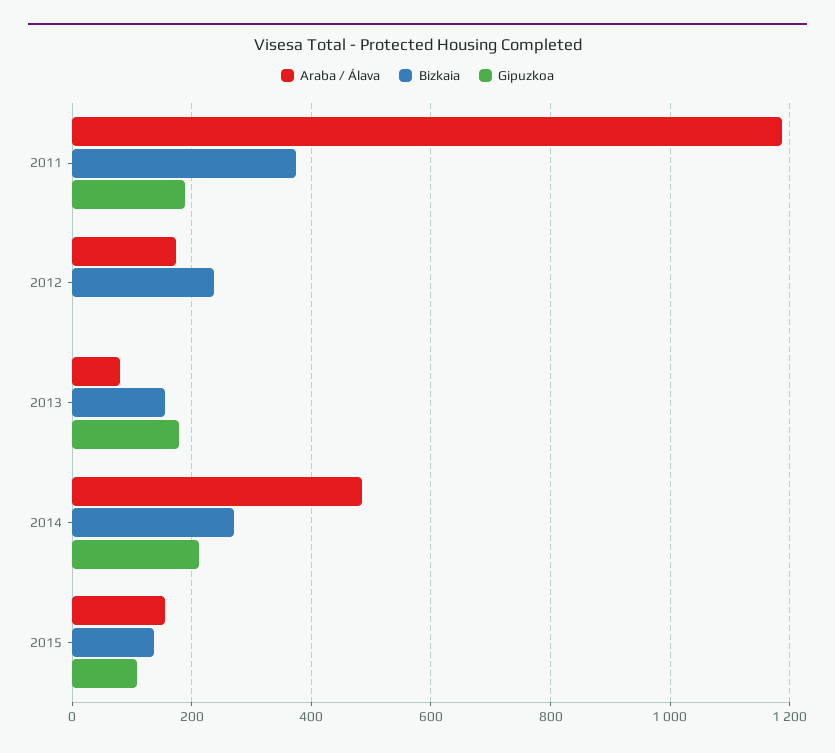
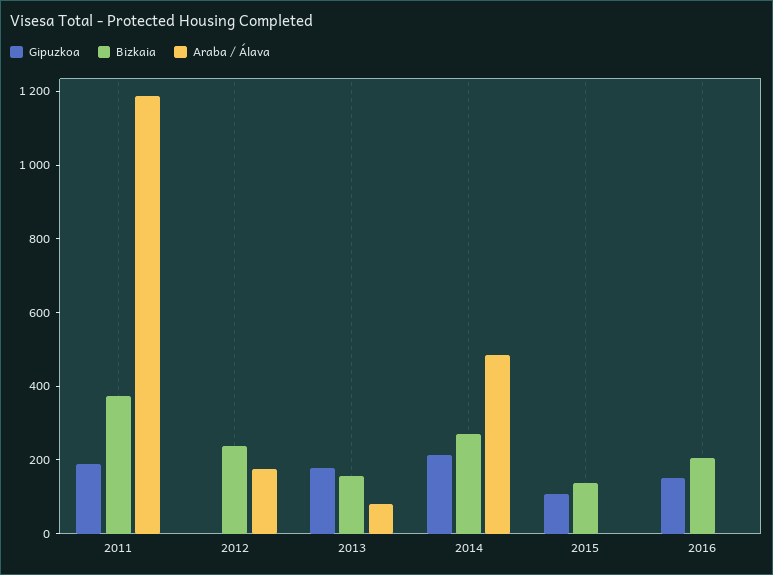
Araba / Álava, 2015: 160 -> 0
Gipuzkoa, 2016: none -> 150
Bizkaia, 2016: none -> 200
Araba / Álava, 2016: none -> 0

